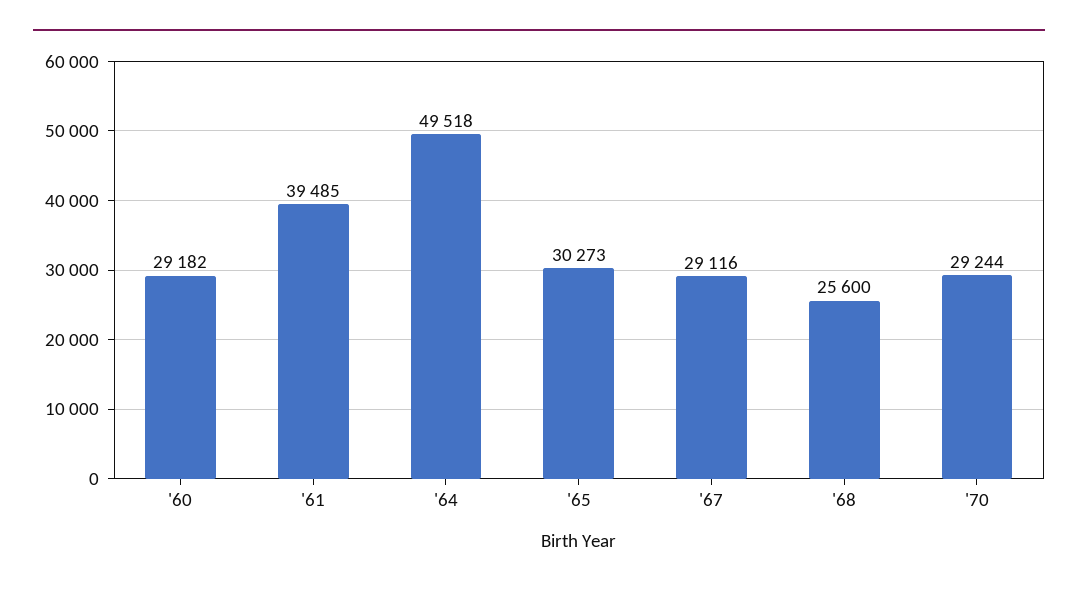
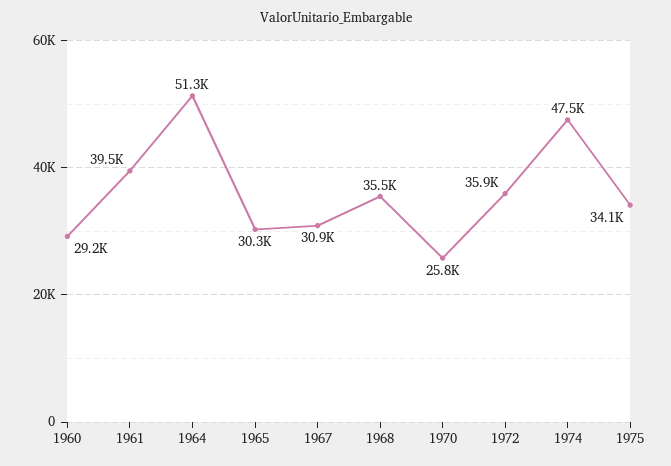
'64: 49518 -> 51300
'67: 29116 -> 30900
'68: 25600 -> 35500
'70: 29244 -> 25800
1972: none -> 35900
1974: none -> 47500
1975: none -> 34100

